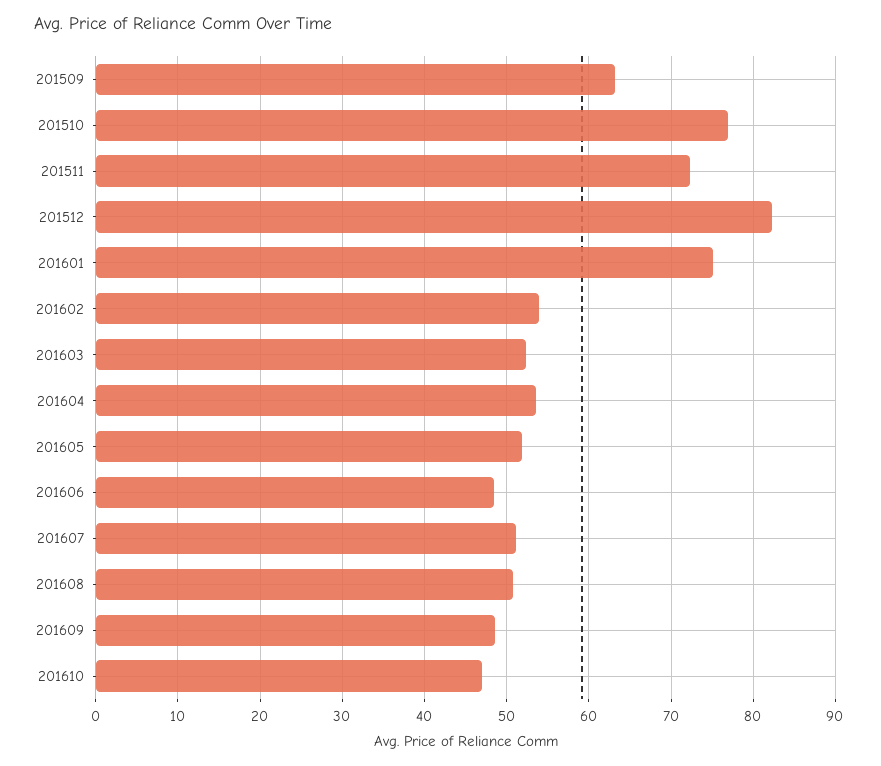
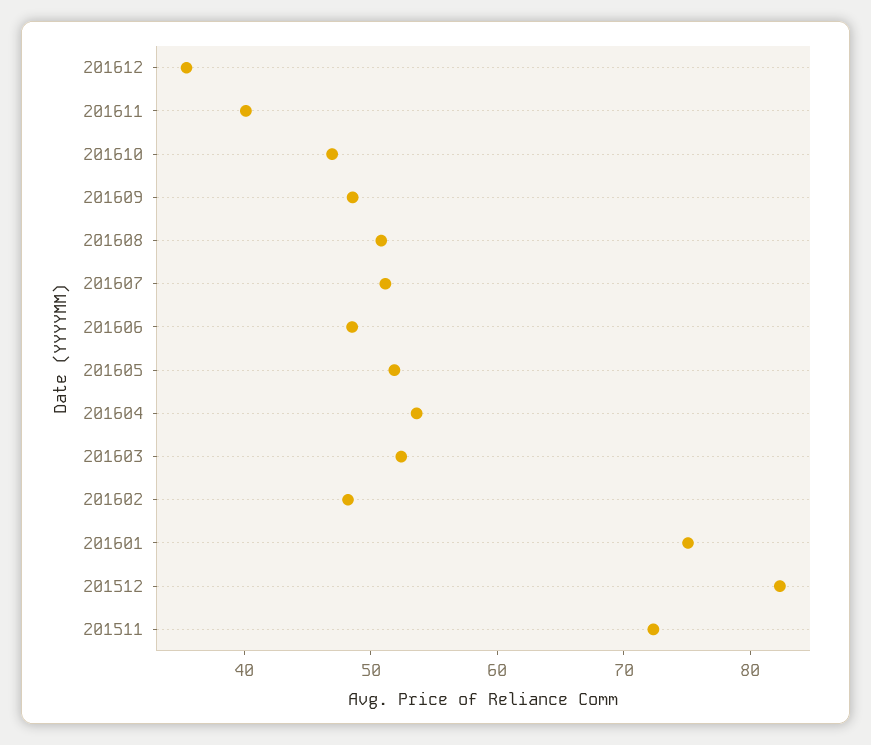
201509: 63 -> none
201510: 77 -> none
201602: 54 -> 48
201612: none -> 36
201611: none -> 40

